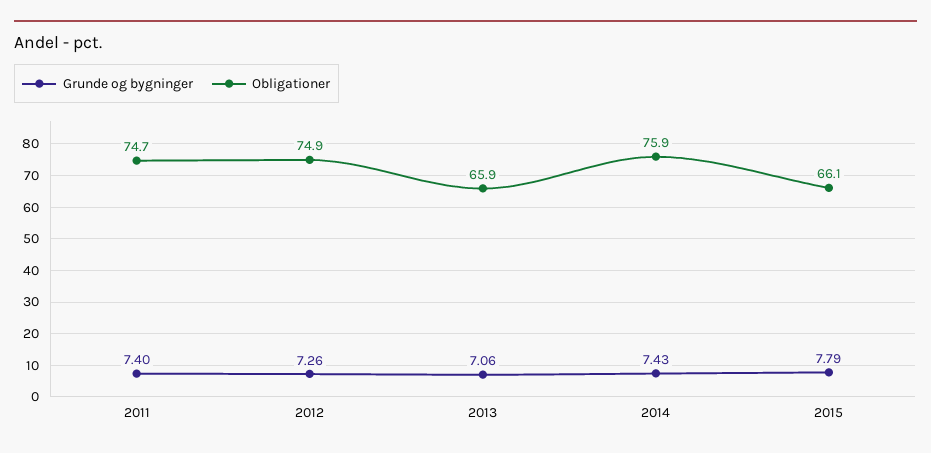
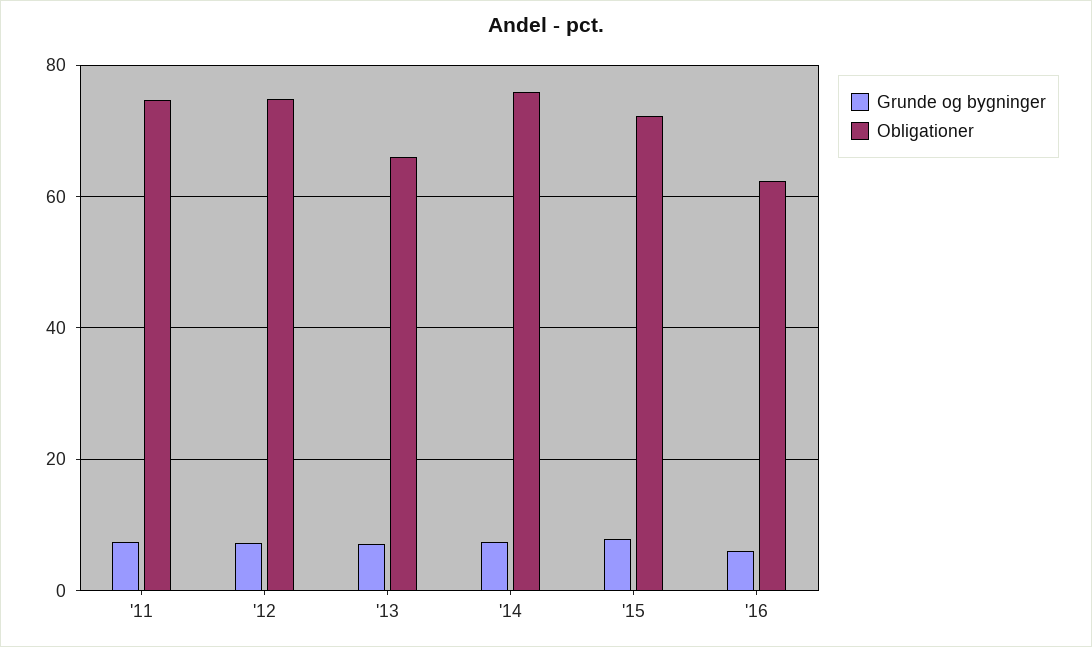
Obligationer, 2015: 66.1 -> 72
Grunde og bygninger, '16: none -> 6
Obligationer, '16: none -> 62

